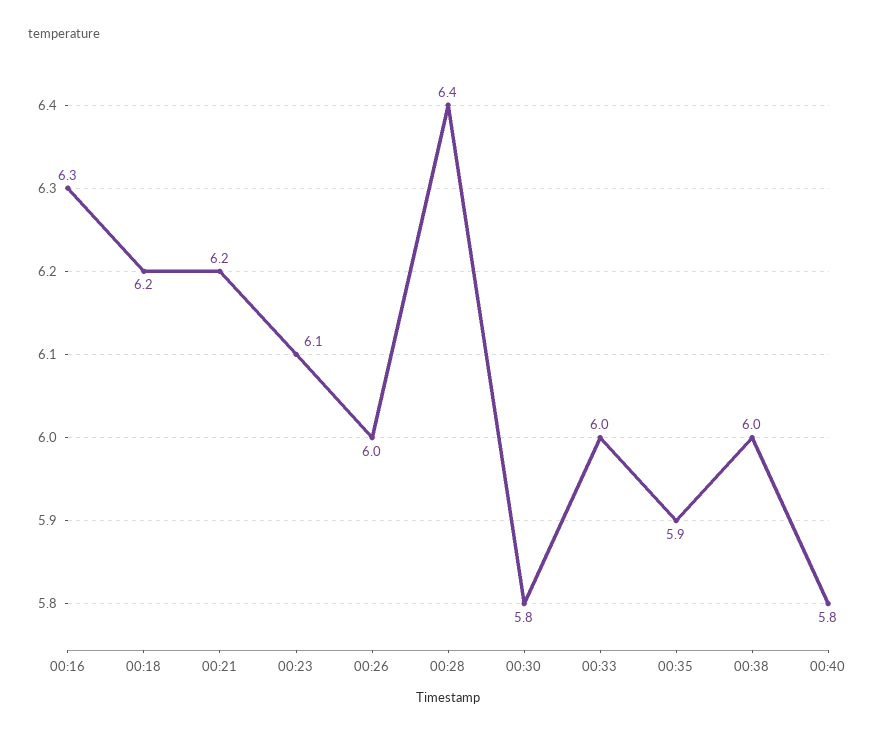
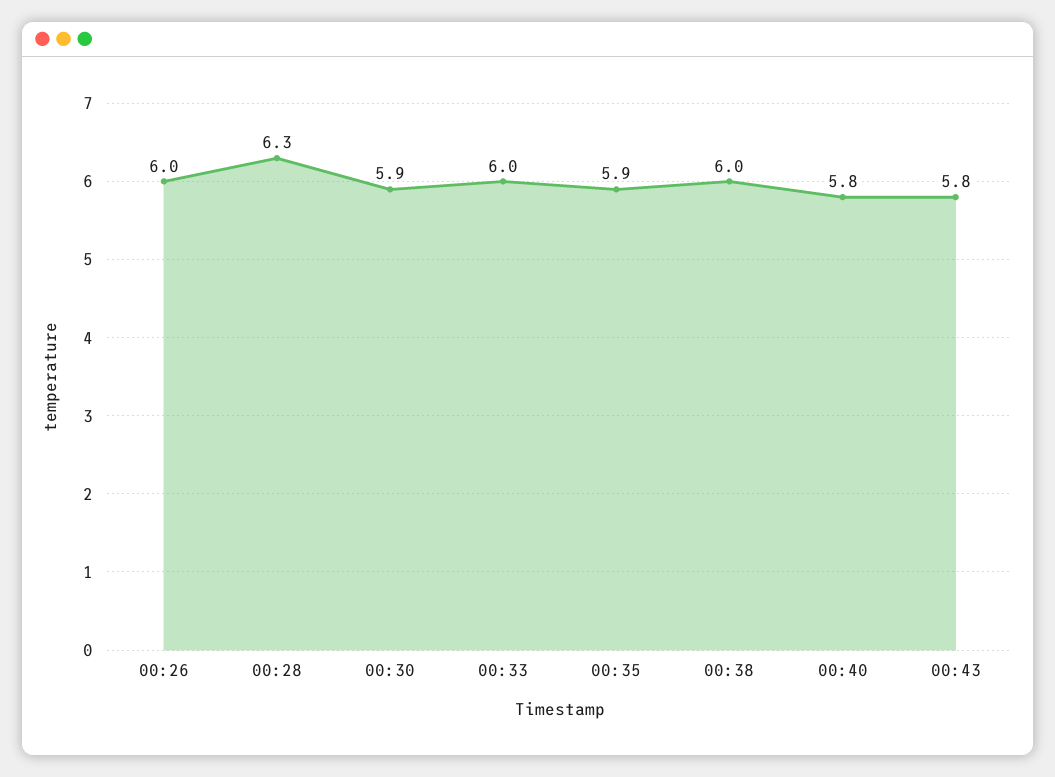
00:16: 6.3 -> none
00:18: 6.2 -> none
00:21: 6.2 -> none
00:23: 6.1 -> none
00:28: 6.4 -> 6.3
00:30: 5.8 -> 5.9
00:43: none -> 5.8

